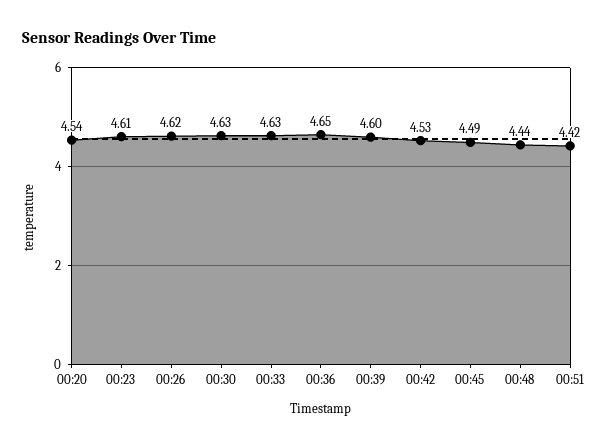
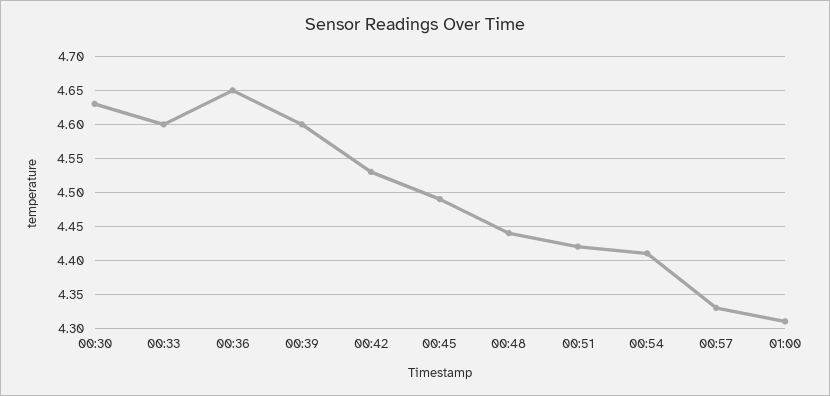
00:20: 4.54 -> none
00:23: 4.61 -> none
00:26: 4.62 -> none
00:33: 4.63 -> 4.6
00:54: none -> 4.41
00:57: none -> 4.33
01:00: none -> 4.31

